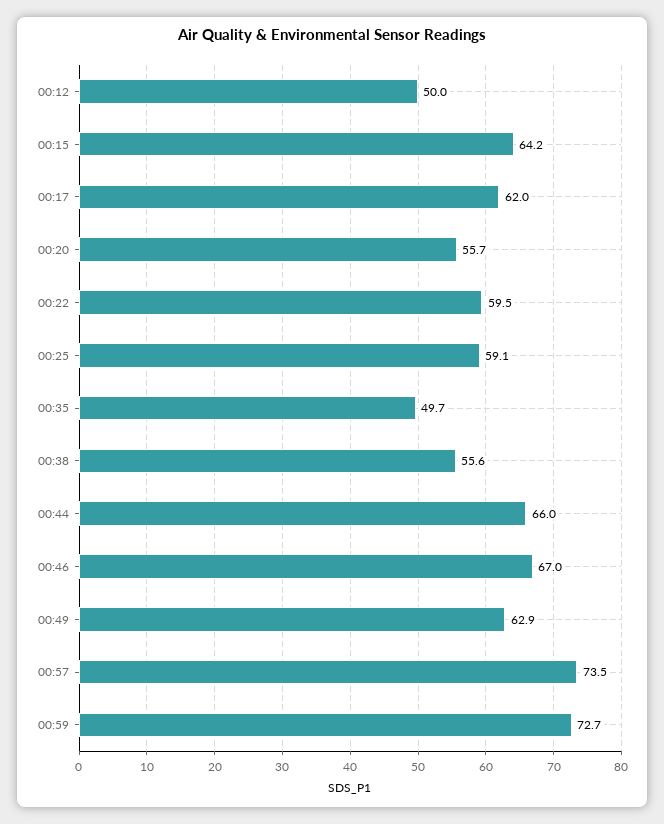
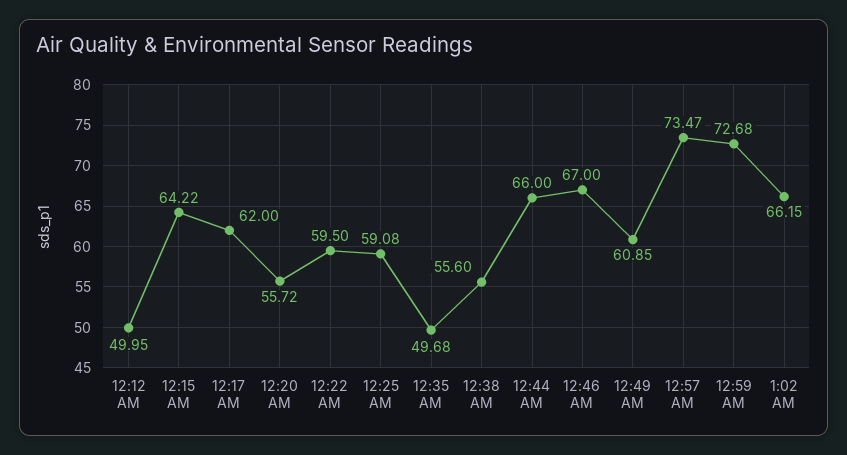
00:49: 62.9 -> 60.85
1:02 AM: none -> 66.15

